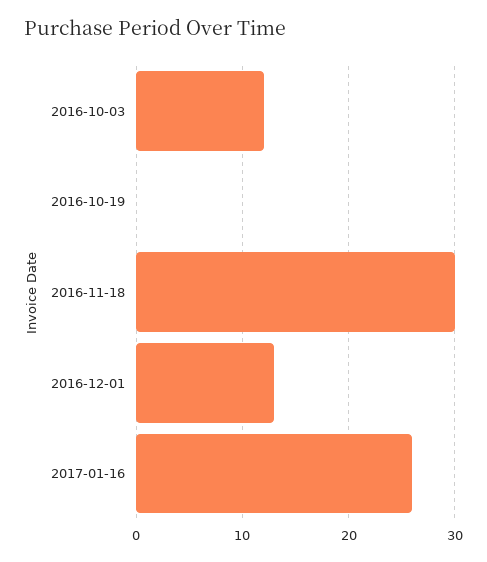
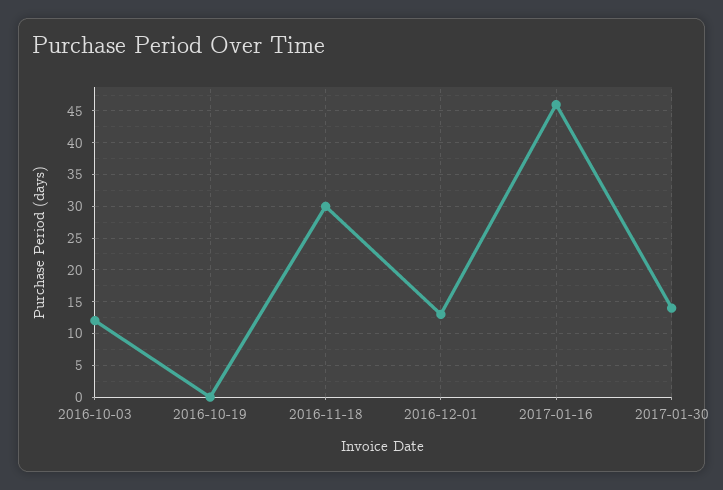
2017-01-16: 26 -> 46
2017-01-30: none -> 14

